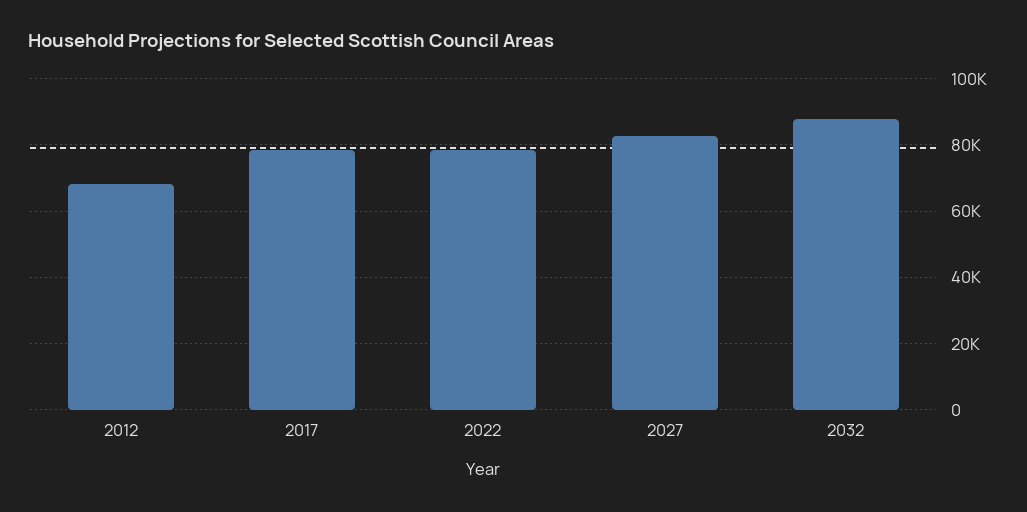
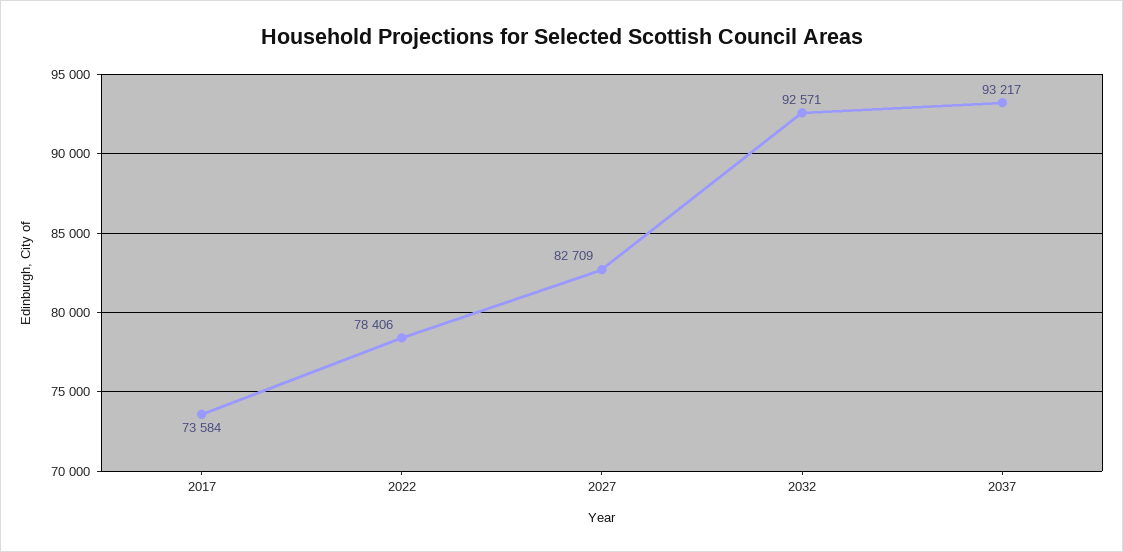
2012: 68000 -> none
2017: 78000 -> 73584
2032: 88000 -> 92571
2037: none -> 93217

